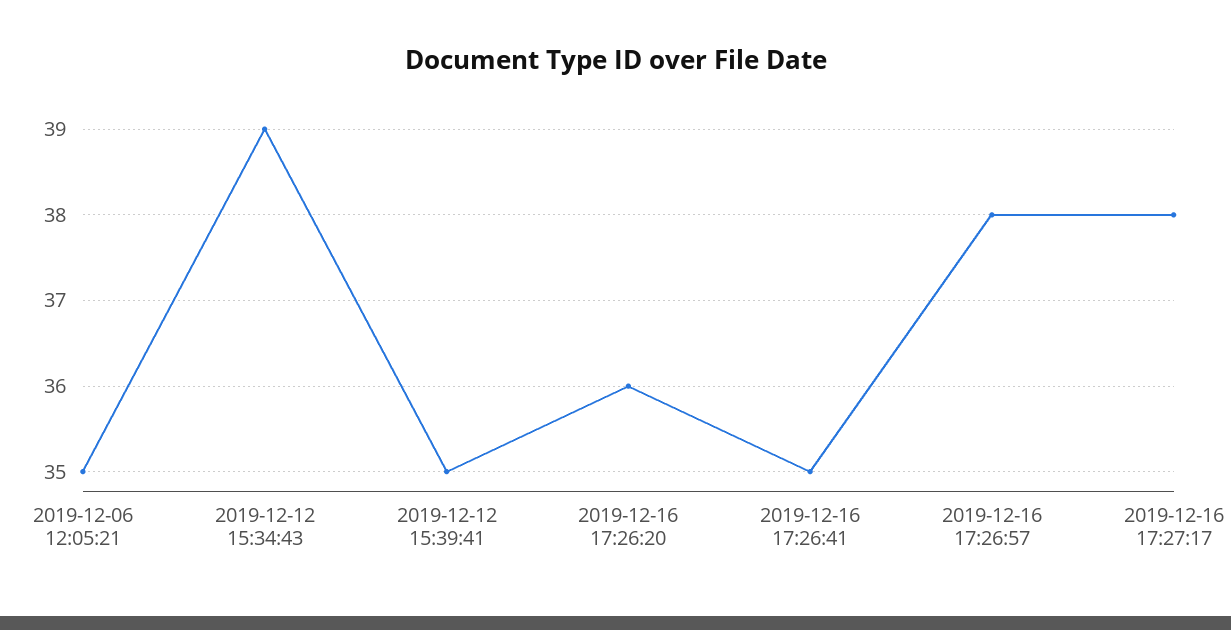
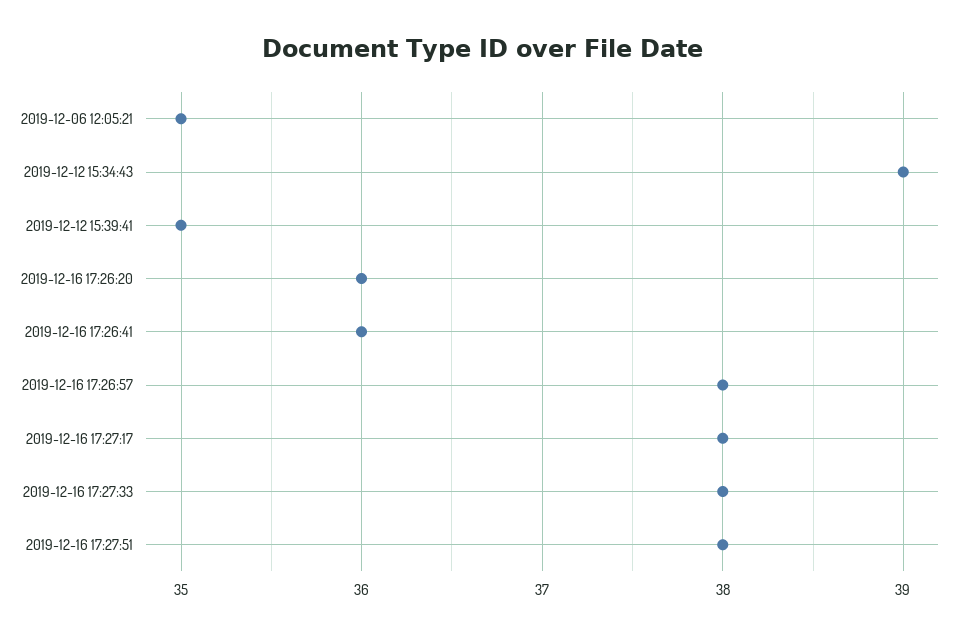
2019-12-16 17:26:41: 35 -> 36
2019-12-16 17:27:33: none -> 38
2019-12-16 17:27:51: none -> 38

